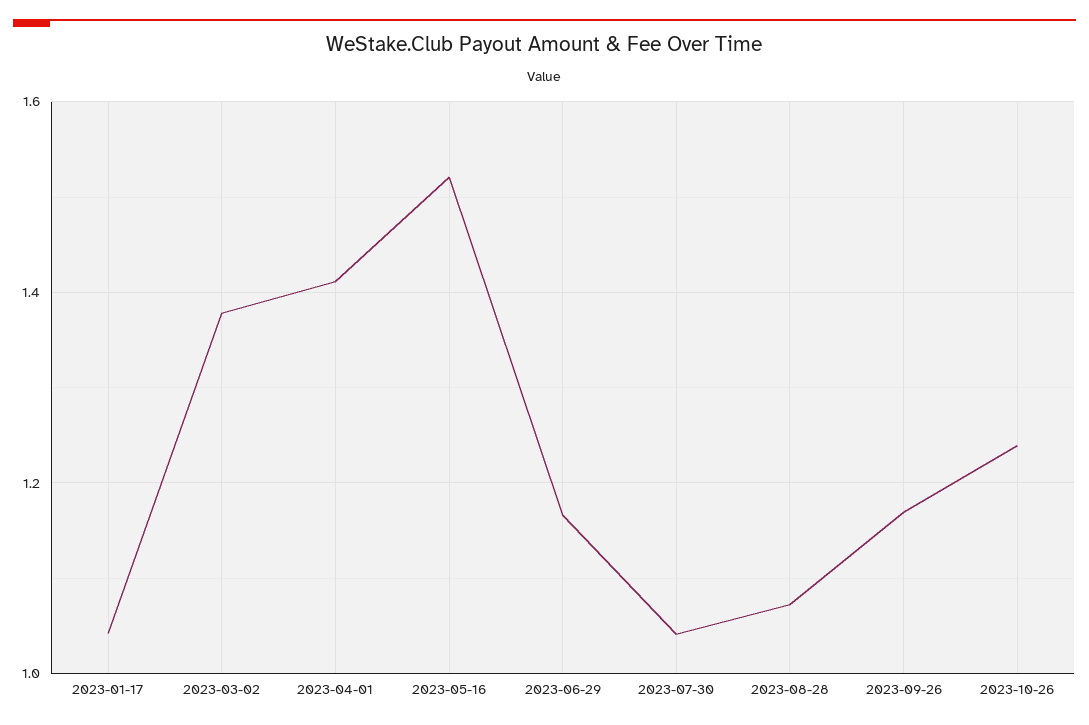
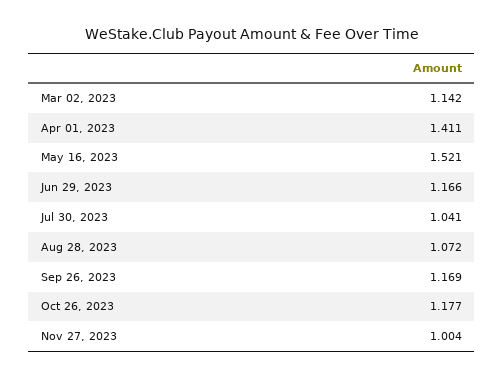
2023-01-17: 1.04 -> none
2023-03-02: 1.38 -> 1.142
2023-10-26: 1.24 -> 1.177
Nov 27, 2023: none -> 1.004

